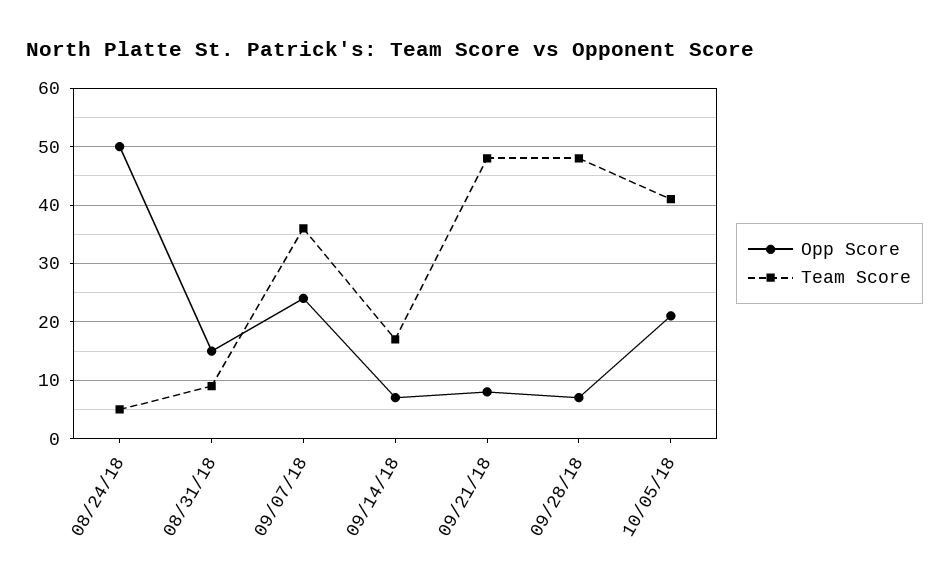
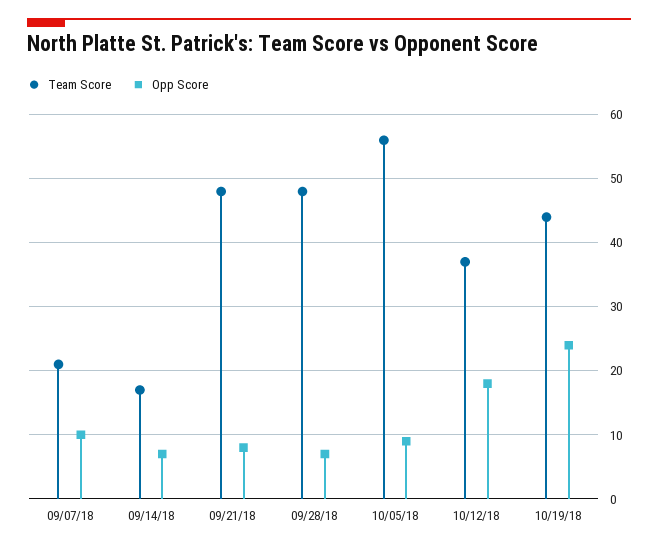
Opp Score, 08/24/18: 50 -> none
Team Score, 08/24/18: 5 -> none
Opp Score, 08/31/18: 15 -> none
Team Score, 08/31/18: 10 -> none
Opp Score, 09/07/18: 25 -> 10
Team Score, 09/07/18: 35 -> 21
Opp Score, 10/05/18: 20 -> 9
Team Score, 10/05/18: 40 -> 56
Team Score, 10/12/18: none -> 37
Opp Score, 10/12/18: none -> 18
Team Score, 10/19/18: none -> 44
Opp Score, 10/19/18: none -> 24

